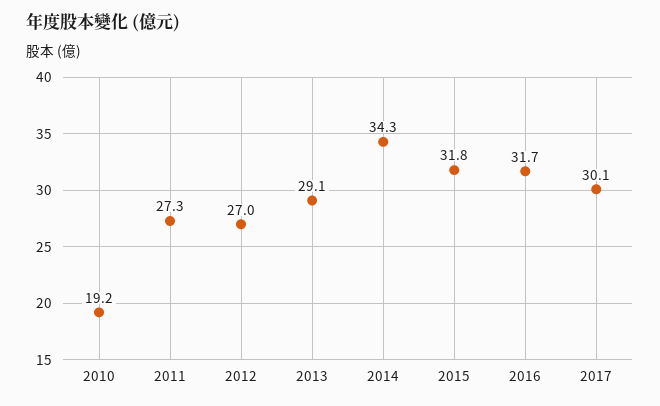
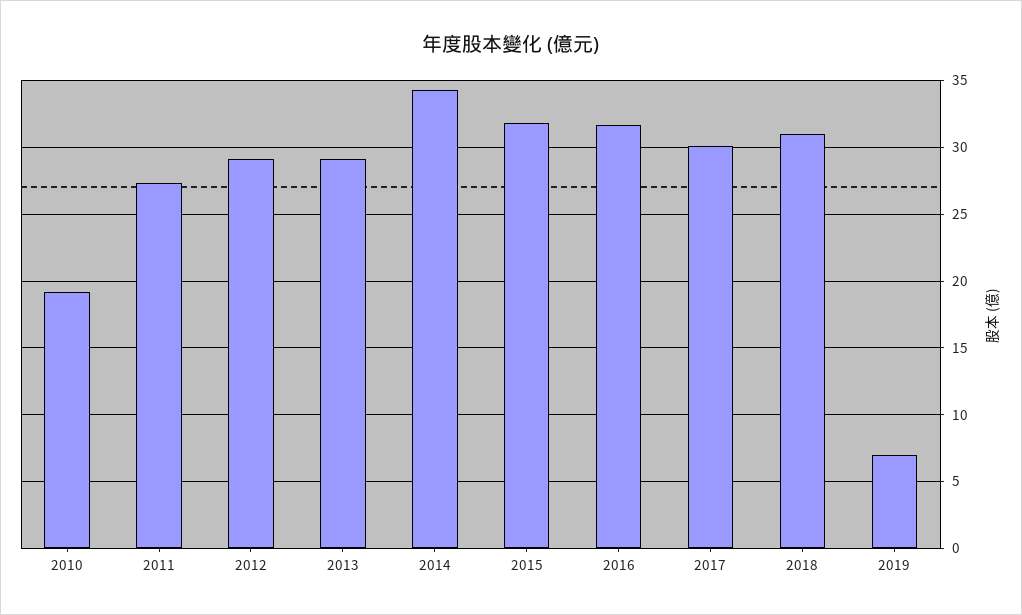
2012: 27 -> 29
2018: none -> 31
2019: none -> 7

